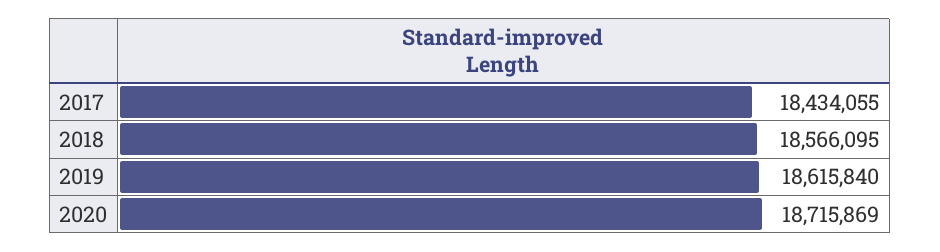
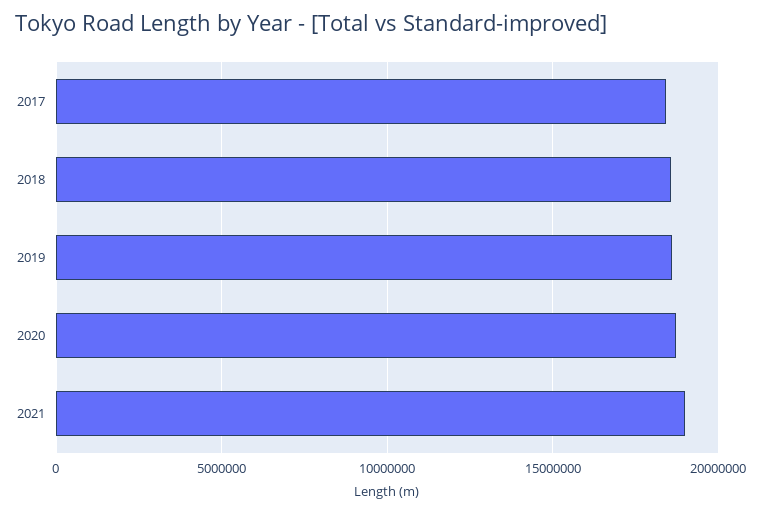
2021: none -> 19000000

